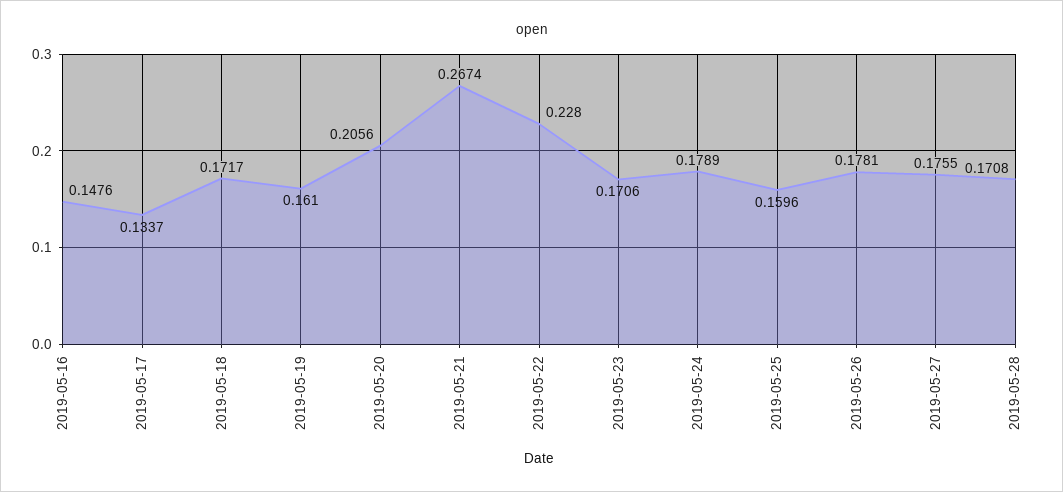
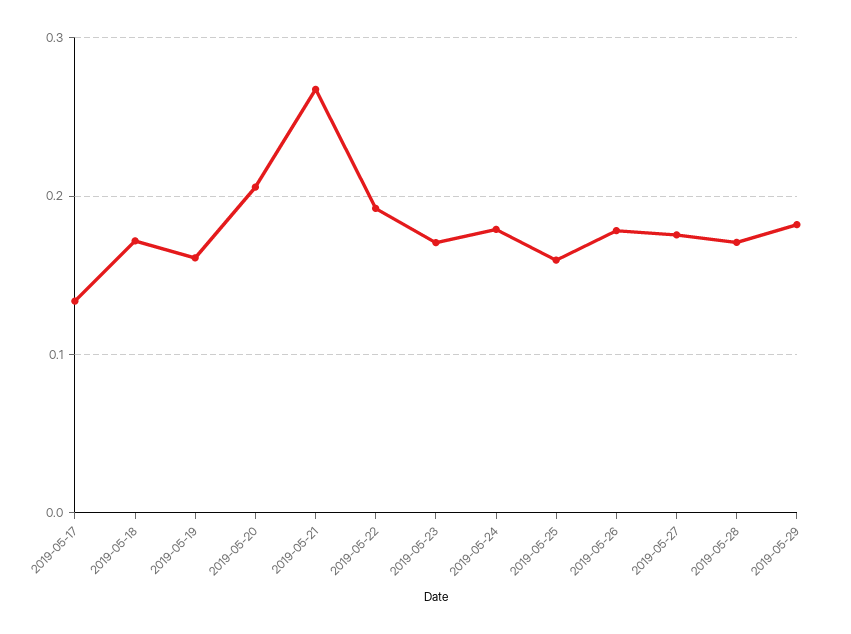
2019-05-16: 0.1476 -> none
2019-05-22: 0.228 -> 0.19
2019-05-29: none -> 0.18

